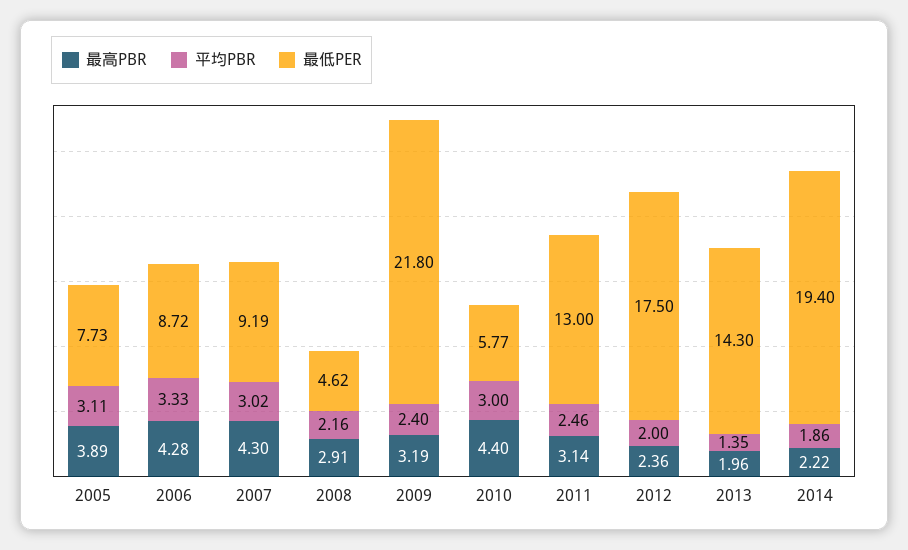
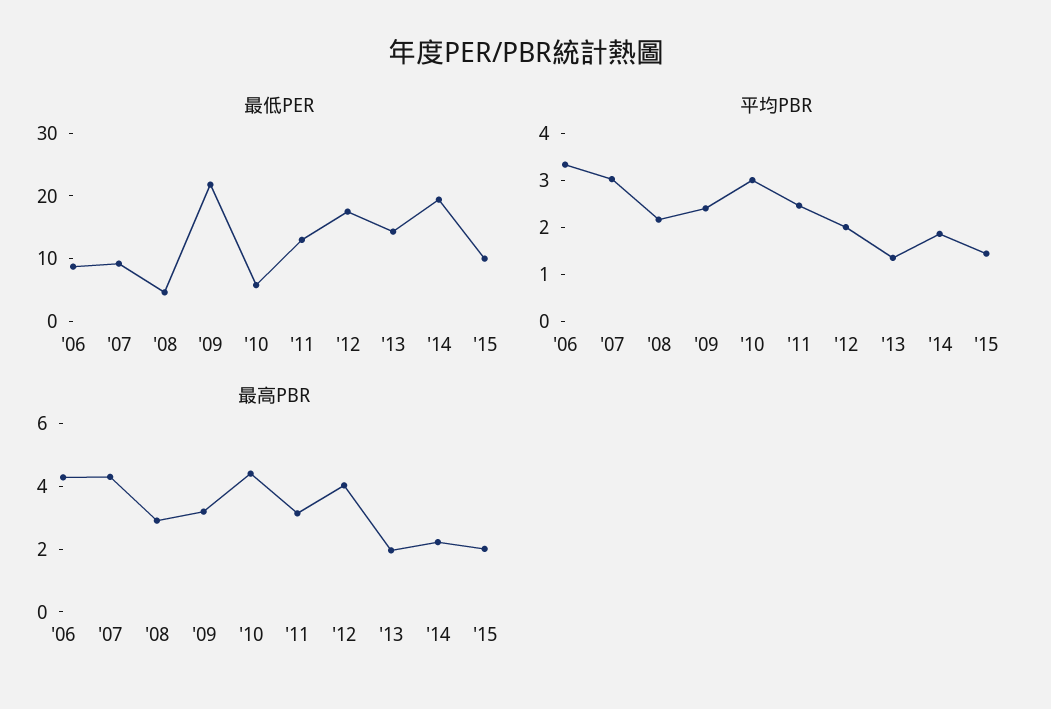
最高PBR, 2005: 3.89 -> none
平均PBR, 2005: 3.11 -> none
最低PER, 2005: 7.73 -> none
最高PBR, 2012: 2.36 -> 4
最低PER, '15: none -> 10
平均PBR, '15: none -> 1.4
最高PBR, '15: none -> 2

